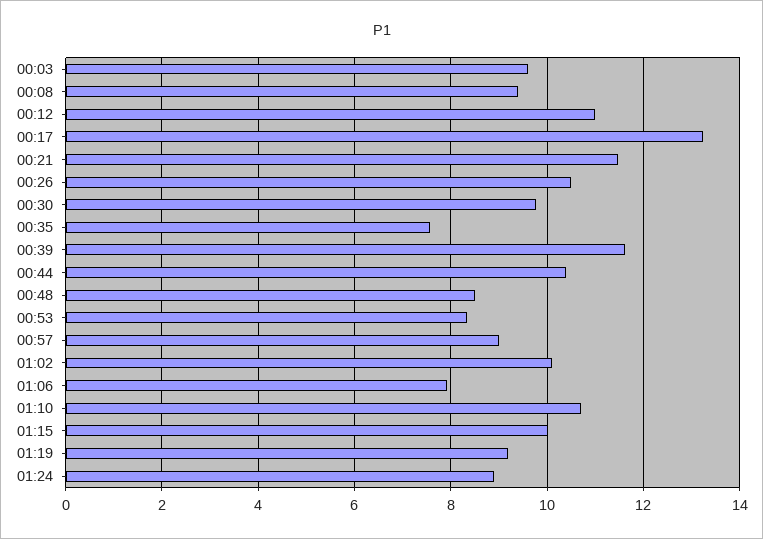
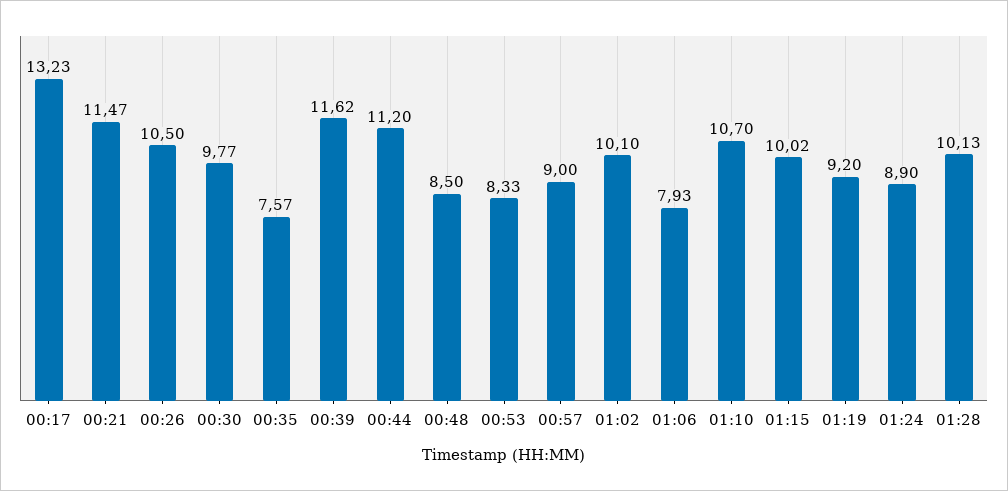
00:03: 9.6 -> none
00:08: 9.4 -> none
00:12: 11 -> none
00:44: 10.4 -> 11.2
01:28: none -> 10.13

